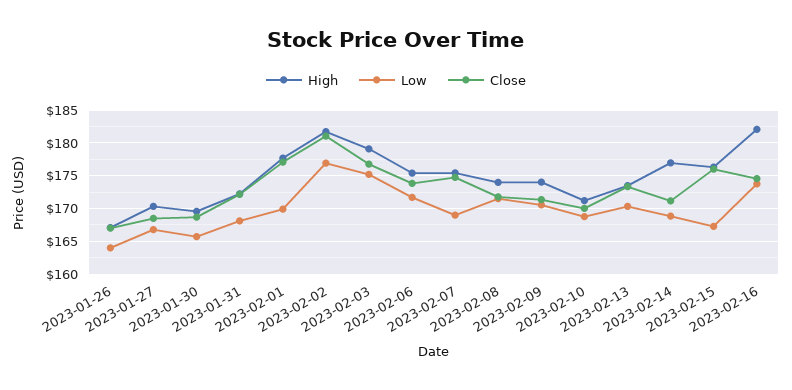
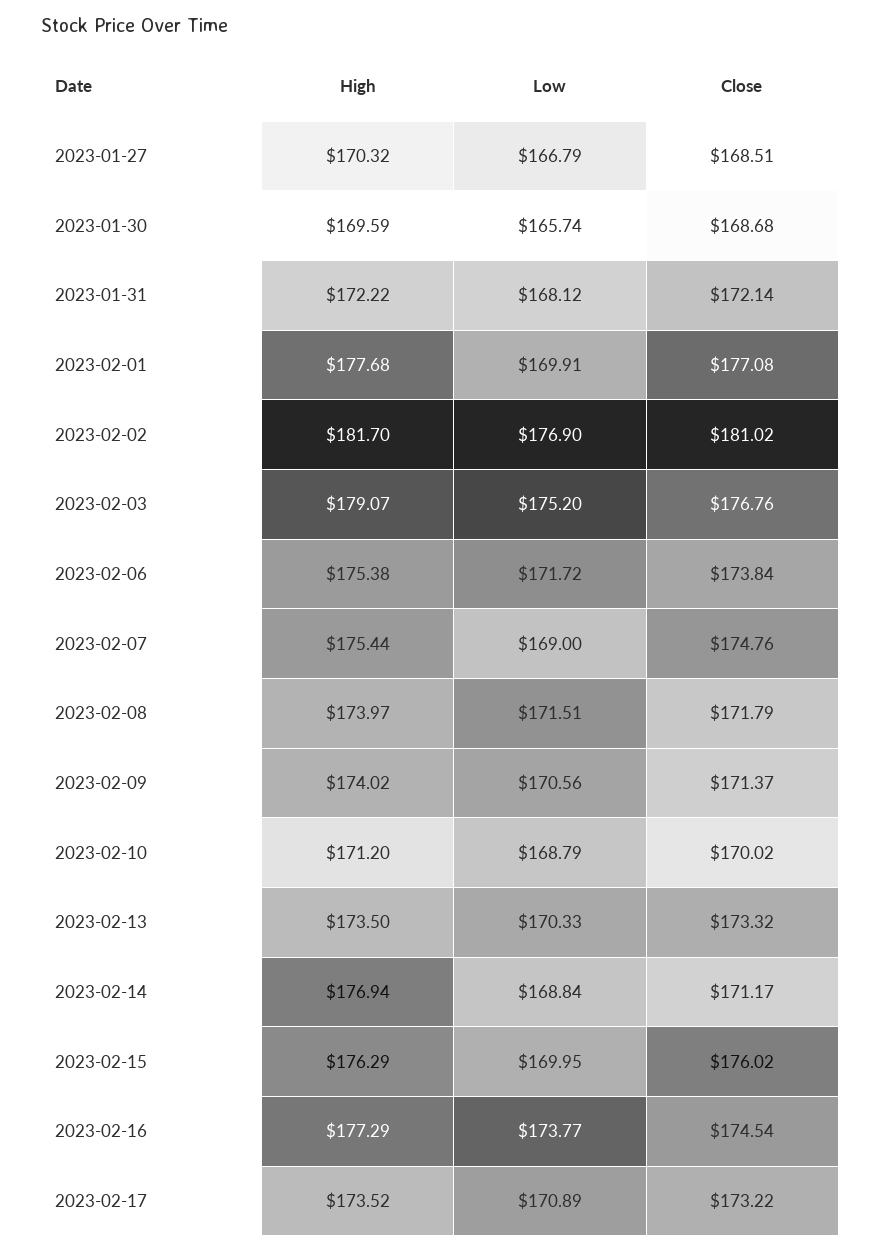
High, 2023-01-26: 167 -> none
Low, 2023-01-26: 164 -> none
Close, 2023-01-26: 167 -> none
Low, 2023-02-15: 167 -> 169.95
High, 2023-02-16: 182 -> 177.29
High, 2023-02-17: none -> 173.52
Low, 2023-02-17: none -> 170.89
Close, 2023-02-17: none -> 173.22

